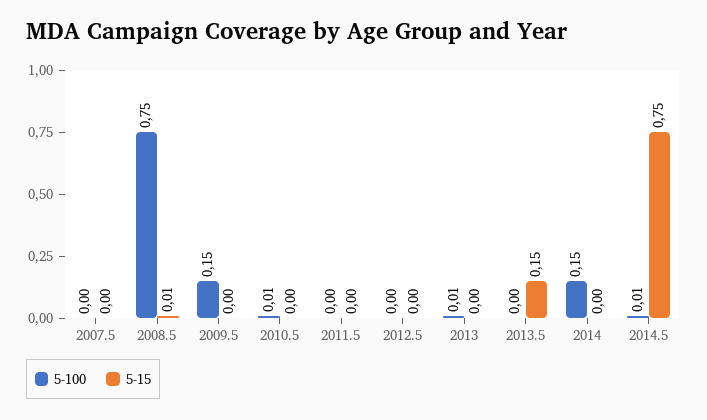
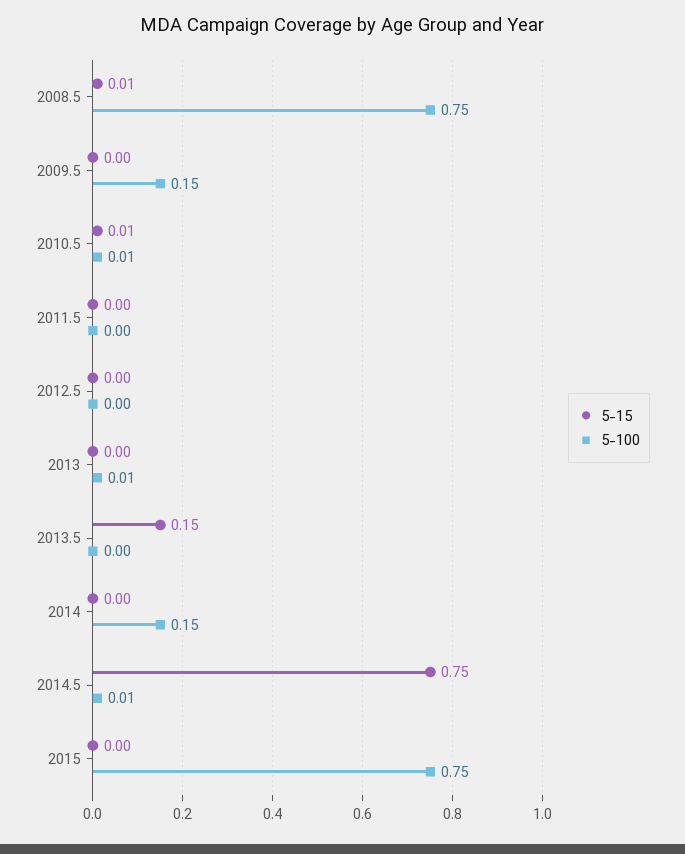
5-100, 2007.5: 0 -> none
5-15, 2007.5: 0 -> none
5-15, 2010.5: 0 -> 0.01
5-15, 2015: none -> 0
5-100, 2015: none -> 0.75

